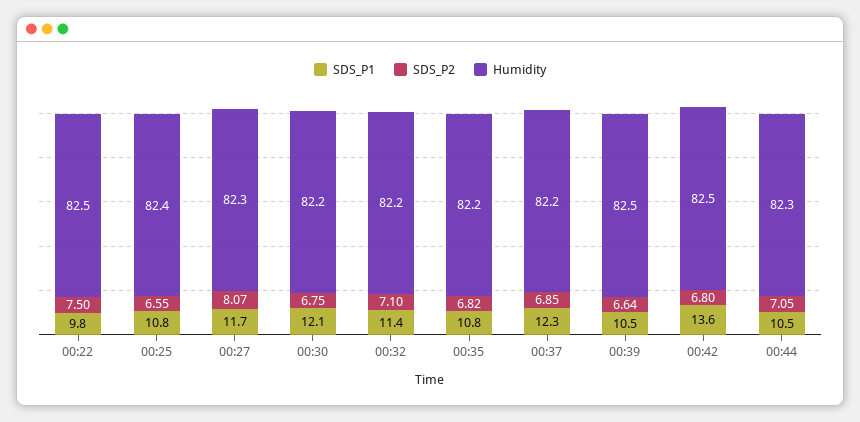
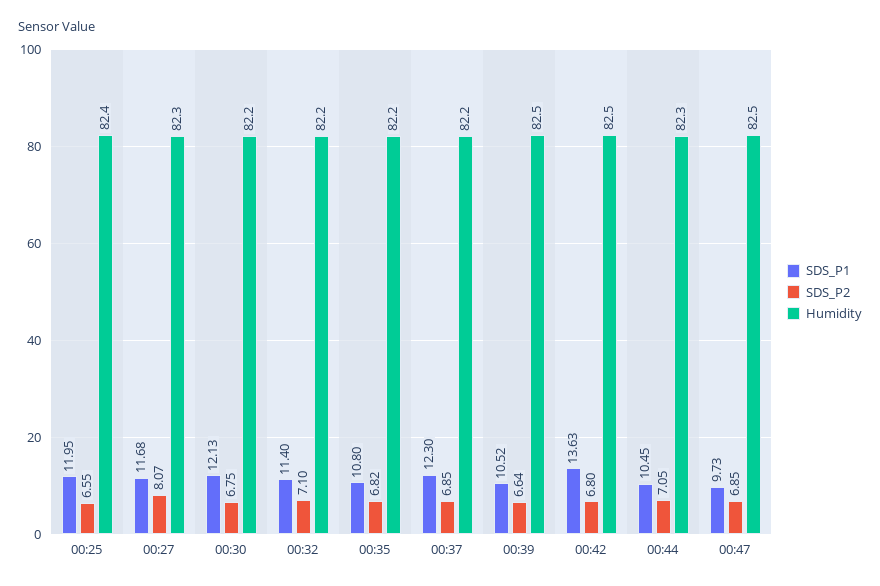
SDS_P1, 00:22: 9.8 -> none
SDS_P2, 00:22: 7.5 -> none
Humidity, 00:22: 82.5 -> none
SDS_P1, 00:25: 10.8 -> 11.95
SDS_P1, 00:47: none -> 9.73
SDS_P2, 00:47: none -> 6.85
Humidity, 00:47: none -> 82.5

